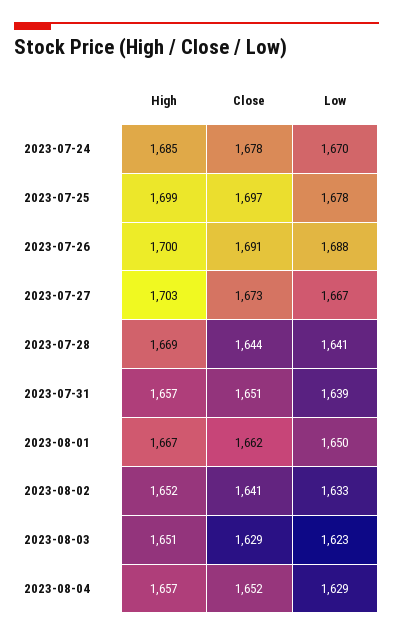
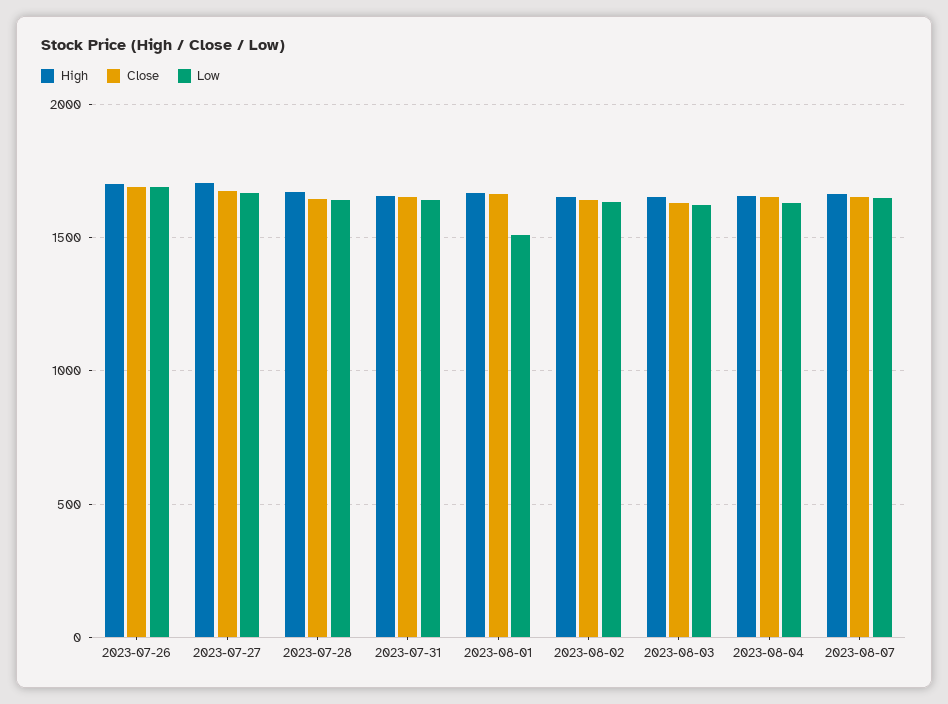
High, 2023-07-24: 1685 -> none
Close, 2023-07-24: 1678 -> none
Low, 2023-07-24: 1670 -> none
High, 2023-07-25: 1699 -> none
Close, 2023-07-25: 1697 -> none
Low, 2023-07-25: 1678 -> none
Low, 2023-08-01: 1650 -> 1500
High, 2023-08-07: none -> 1650
Close, 2023-08-07: none -> 1650
Low, 2023-08-07: none -> 1650

